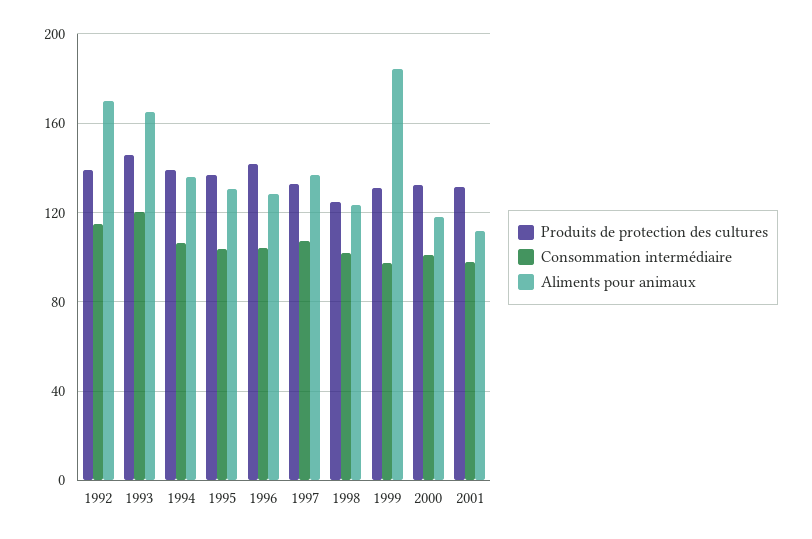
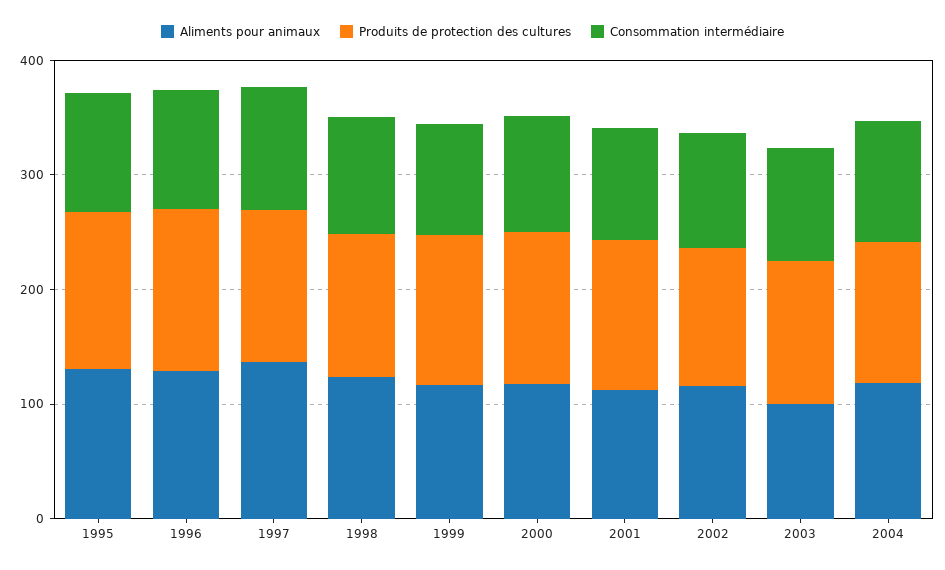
Produits de protection des cultures, 1992: 140 -> none
Consommation intermédiaire, 1992: 115 -> none
Aliments pour animaux, 1992: 170 -> none
Produits de protection des cultures, 1993: 145 -> none
Consommation intermédiaire, 1993: 120 -> none
Aliments pour animaux, 1993: 165 -> none
Produits de protection des cultures, 1994: 140 -> none
Consommation intermédiaire, 1994: 105 -> none
Aliments pour animaux, 1994: 135 -> none
Aliments pour animaux, 1999: 185 -> 120
Aliments pour animaux, 2002: none -> 120
Produits de protection des cultures, 2002: none -> 120
Consommation intermédiaire, 2002: none -> 100
Aliments pour animaux, 2003: none -> 100
Produits de protection des cultures, 2003: none -> 120
Consommation intermédiaire, 2003: none -> 100
Aliments pour animaux, 2004: none -> 120
Produits de protection des cultures, 2004: none -> 120
Consommation intermédiaire, 2004: none -> 100

